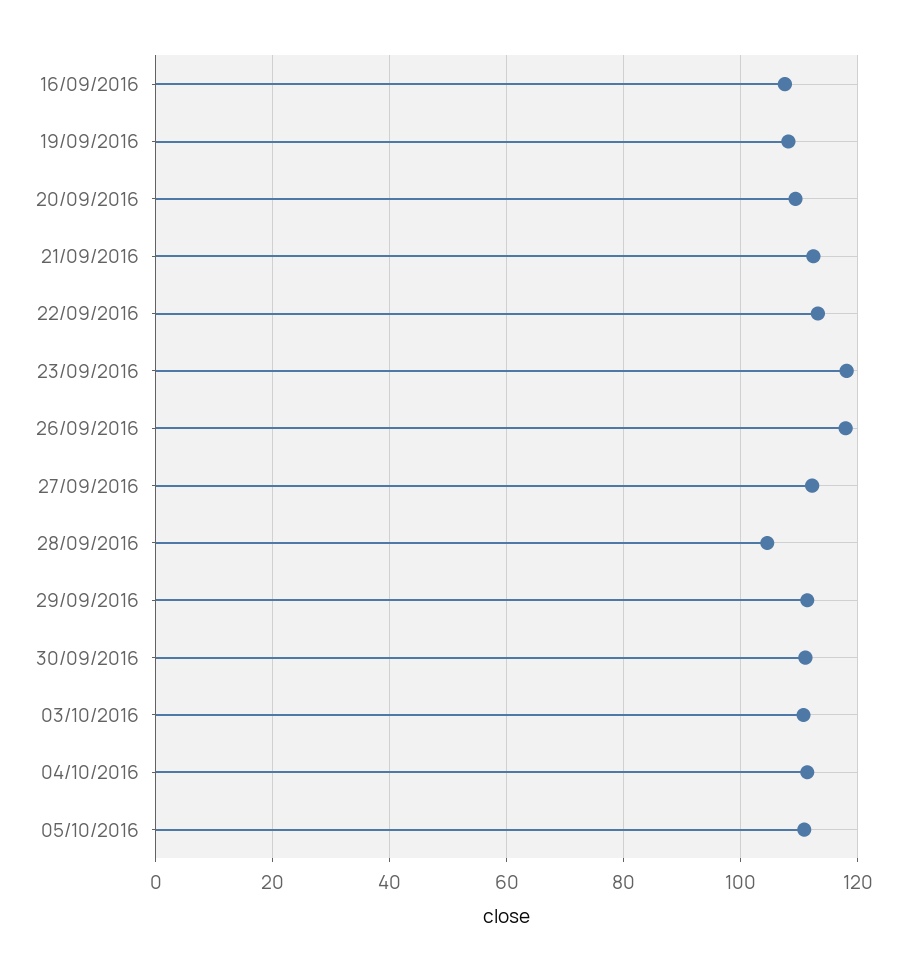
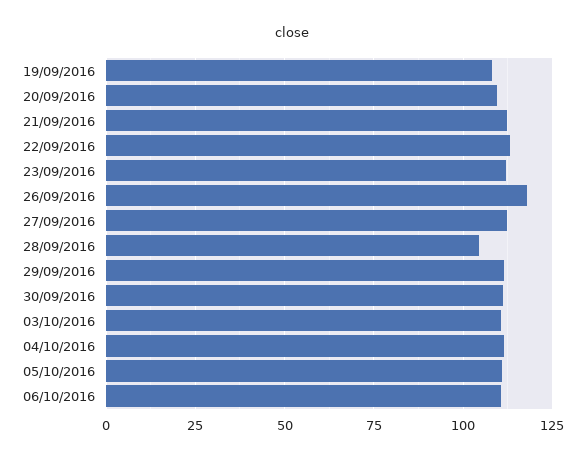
16/09/2016: 108 -> none
23/09/2016: 118 -> 112.5
06/10/2016: none -> 110

